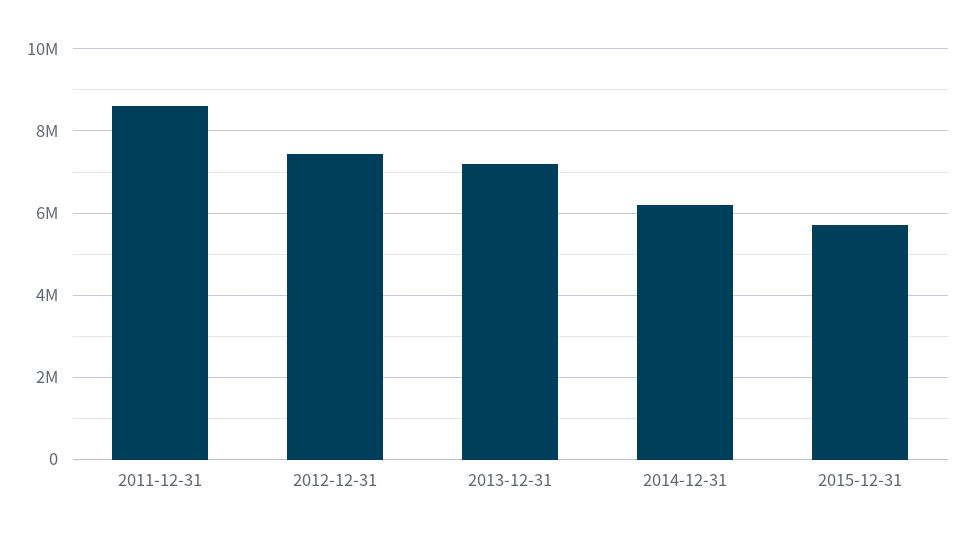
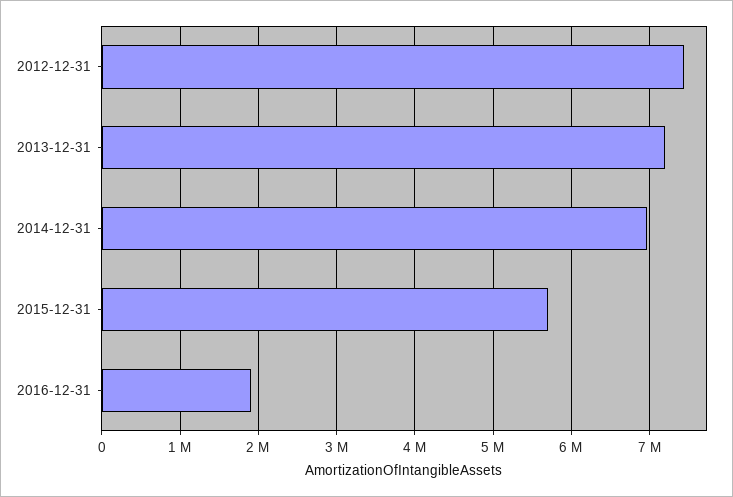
2011-12-31: 8600000 -> none
2014-12-31: 6200000 -> 7000000
2016-12-31: none -> 1900000

